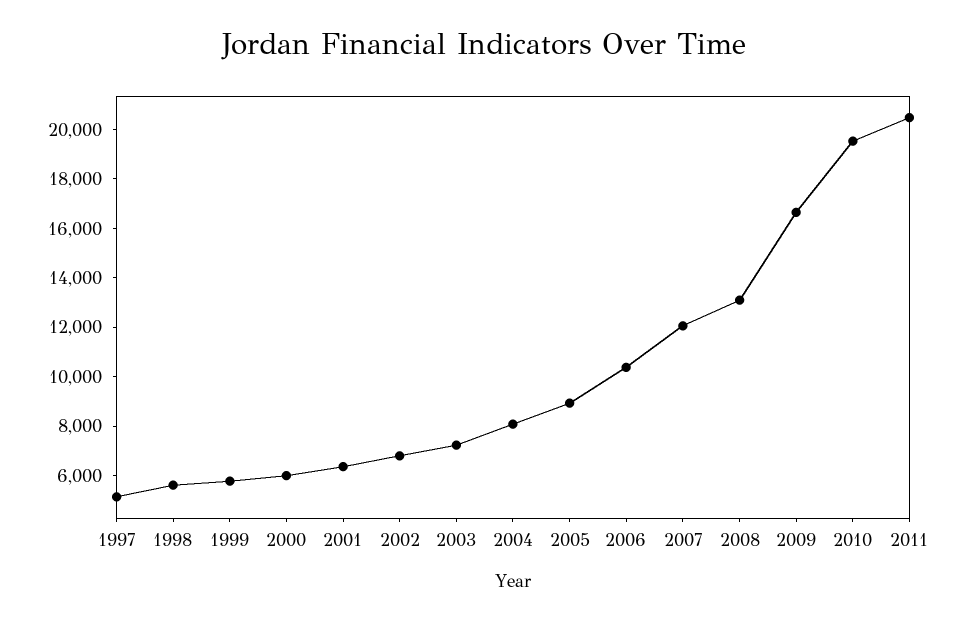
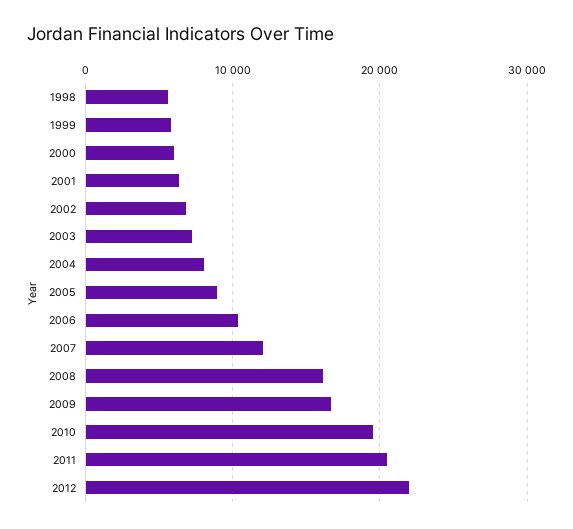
1997: 5000 -> none
2008: 13000 -> 16000
2012: none -> 22000

